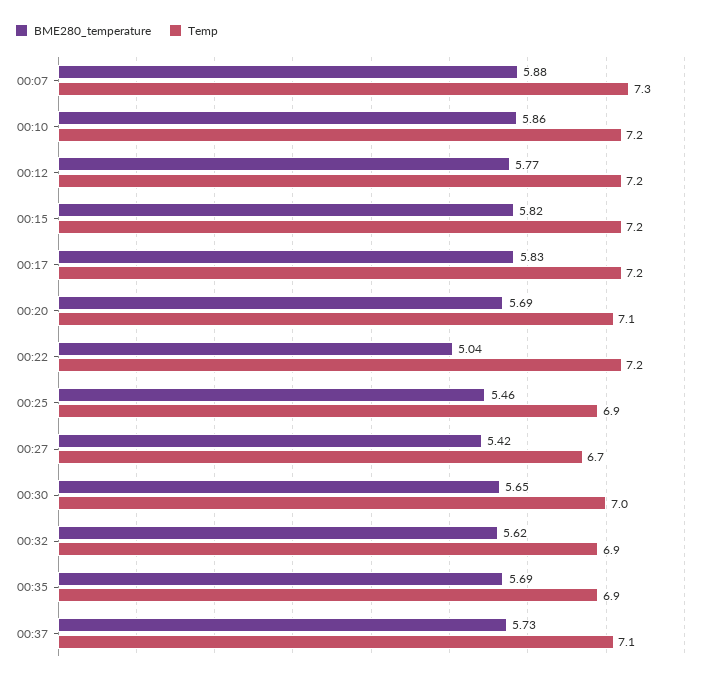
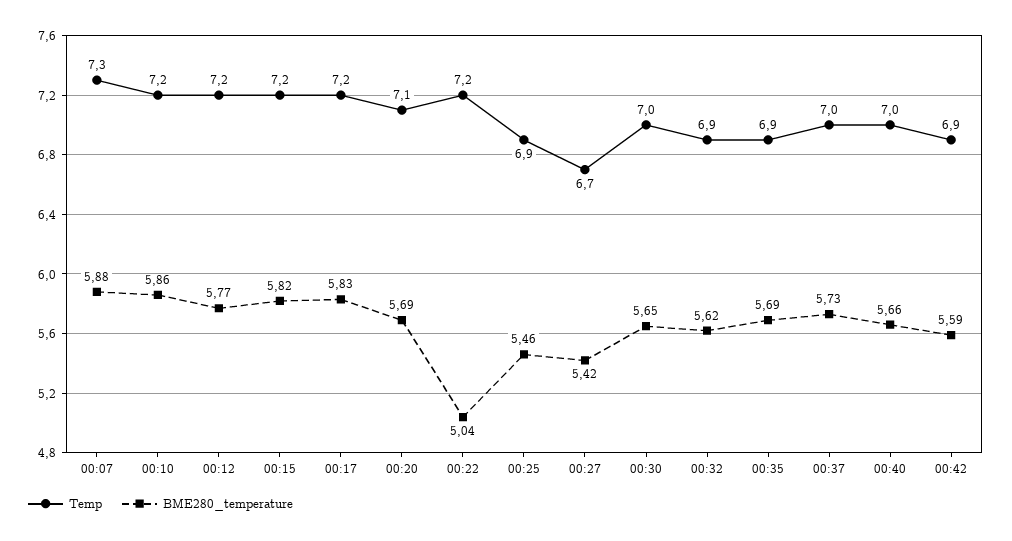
Temp, 00:37: 7.1 -> 7
Temp, 00:40: none -> 7
BME280_temperature, 00:40: none -> 5.66
Temp, 00:42: none -> 6.9
BME280_temperature, 00:42: none -> 5.59

